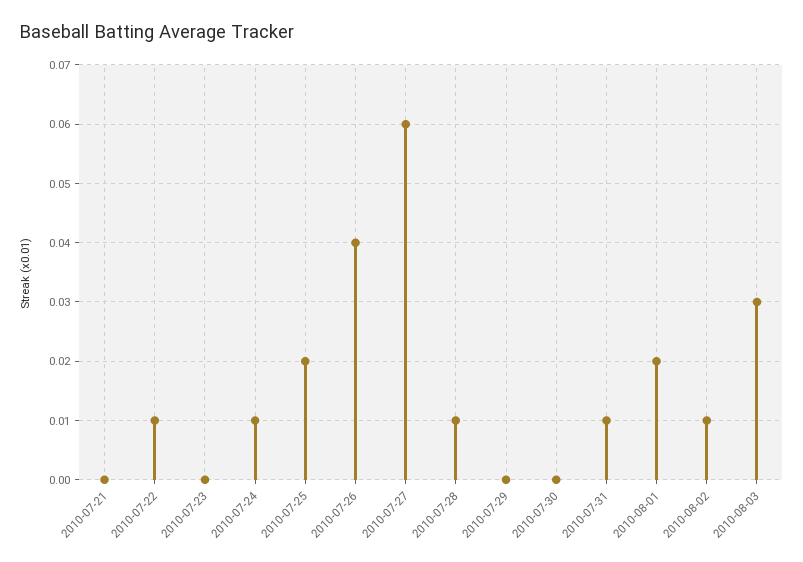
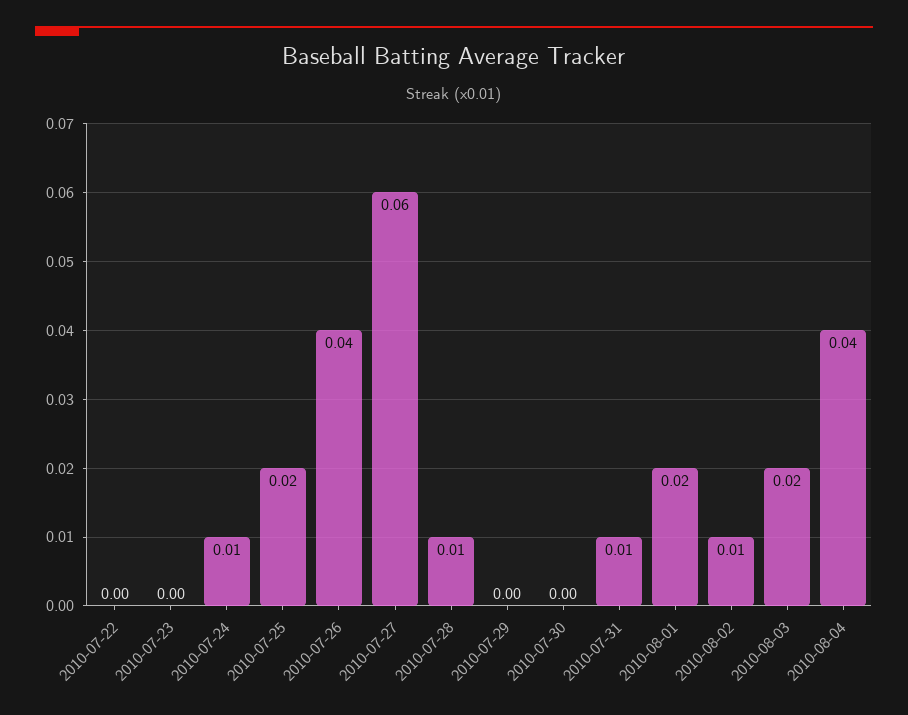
2010-07-21: 0 -> none
2010-07-22: 0.01 -> 0
2010-08-03: 0.03 -> 0.02
2010-08-04: none -> 0.04

